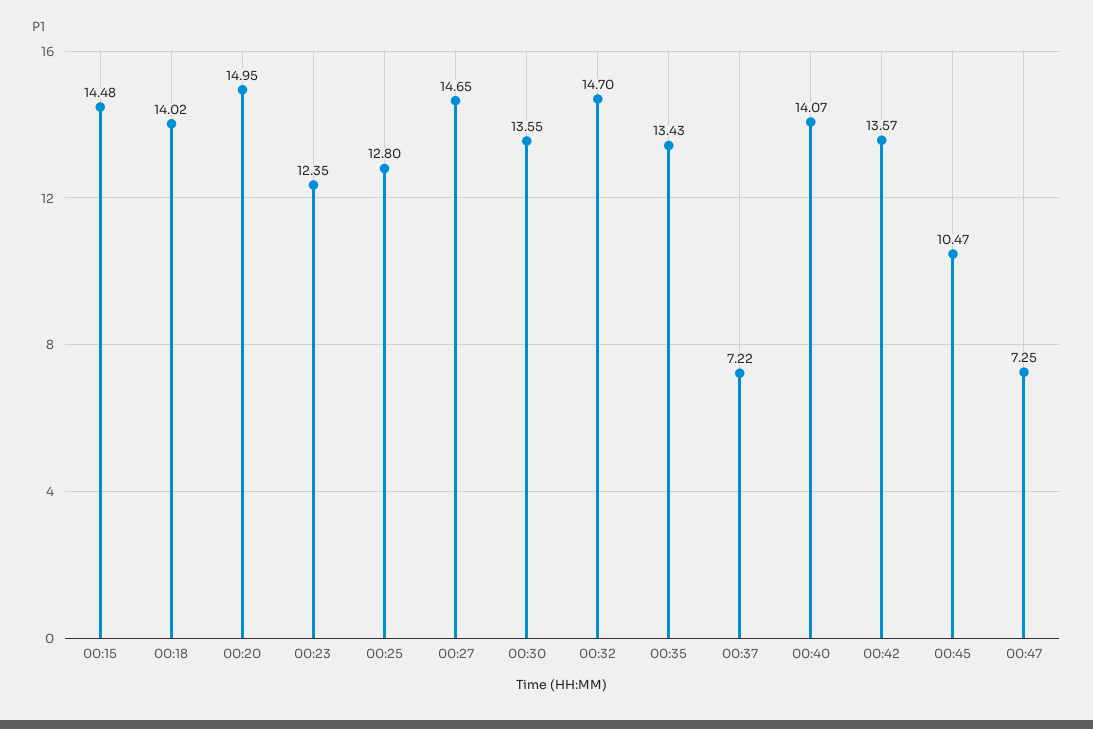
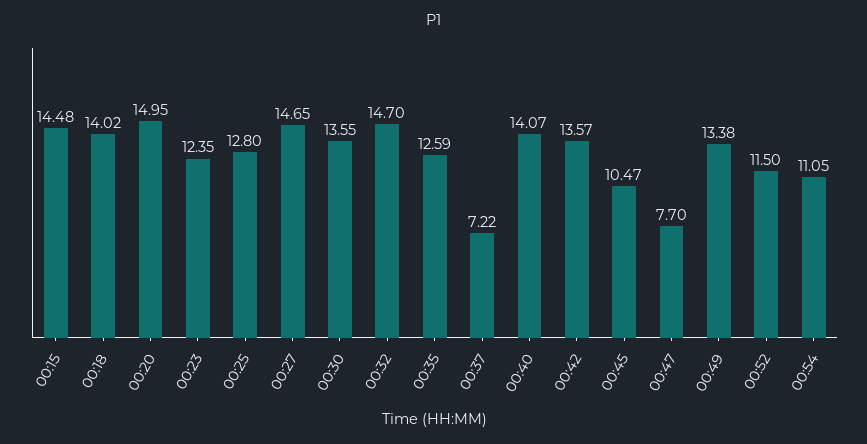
00:35: 13.43 -> 12.59
00:47: 7.25 -> 7.7
00:49: none -> 13.38
00:52: none -> 11.5
00:54: none -> 11.05

